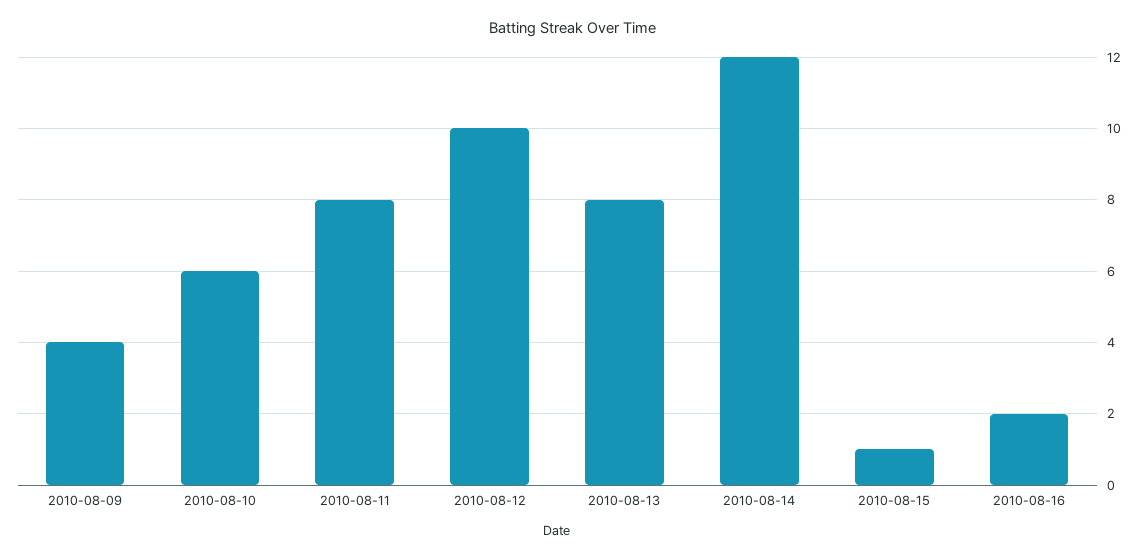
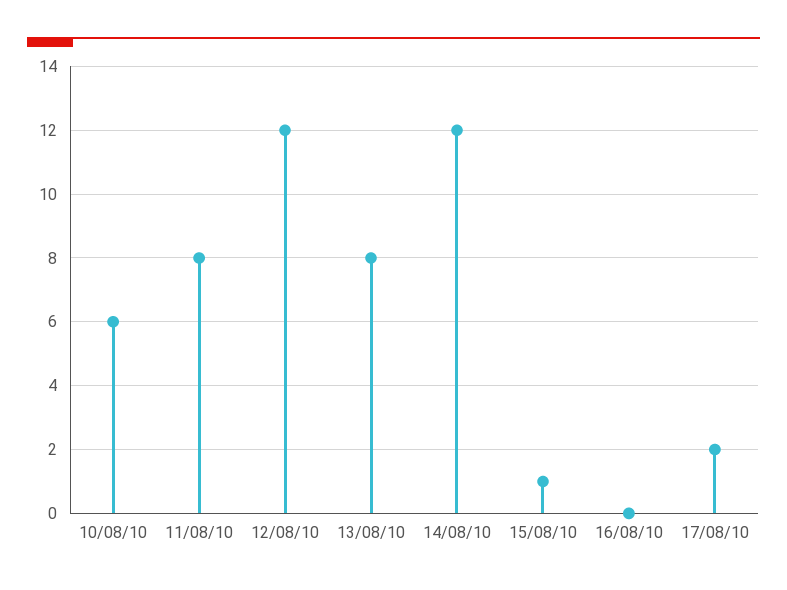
2010-08-09: 4 -> none
2010-08-12: 10 -> 12
2010-08-16: 2 -> 0
17/08/10: none -> 2

